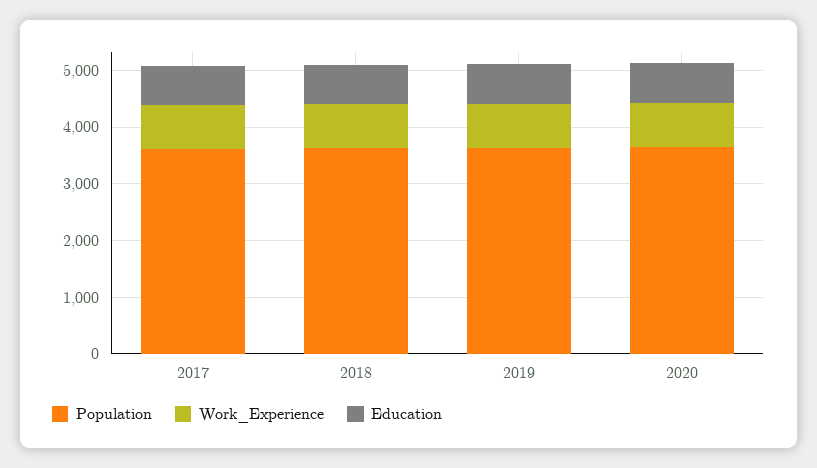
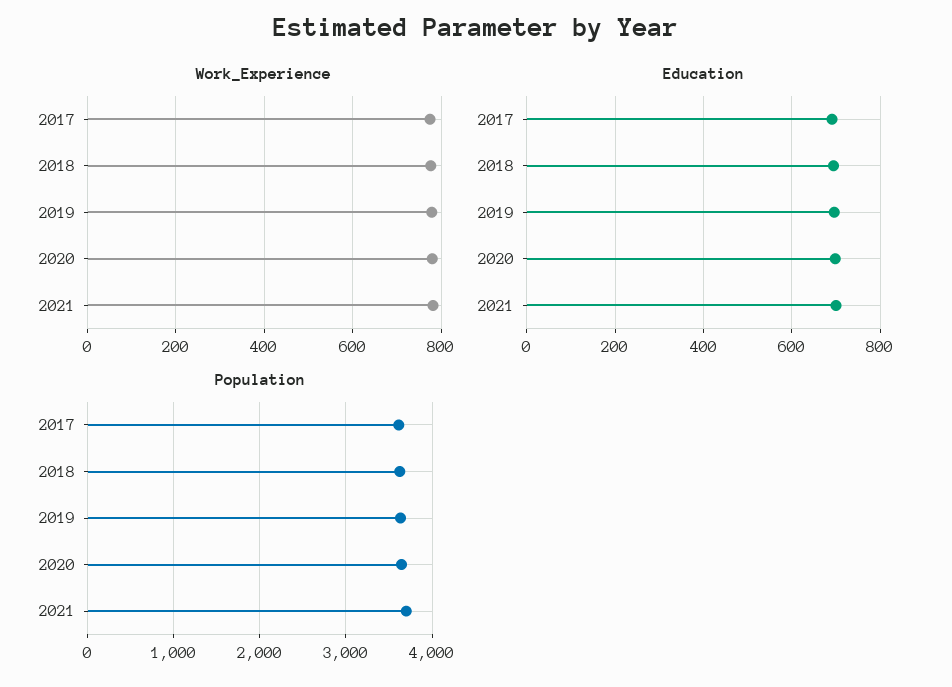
Work_Experience, 2021: none -> 780
Education, 2021: none -> 700
Population, 2021: none -> 3700

